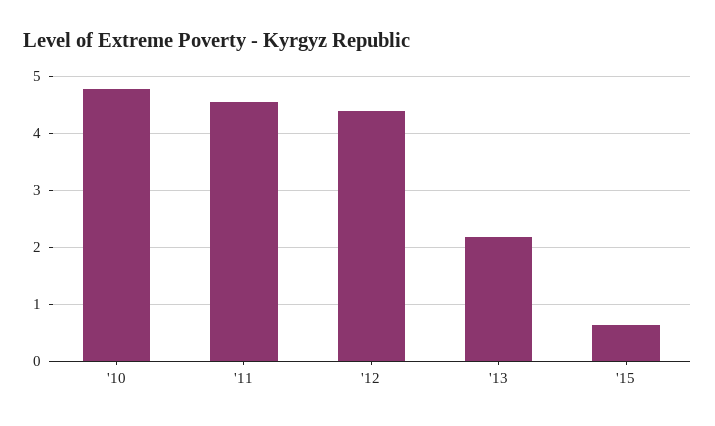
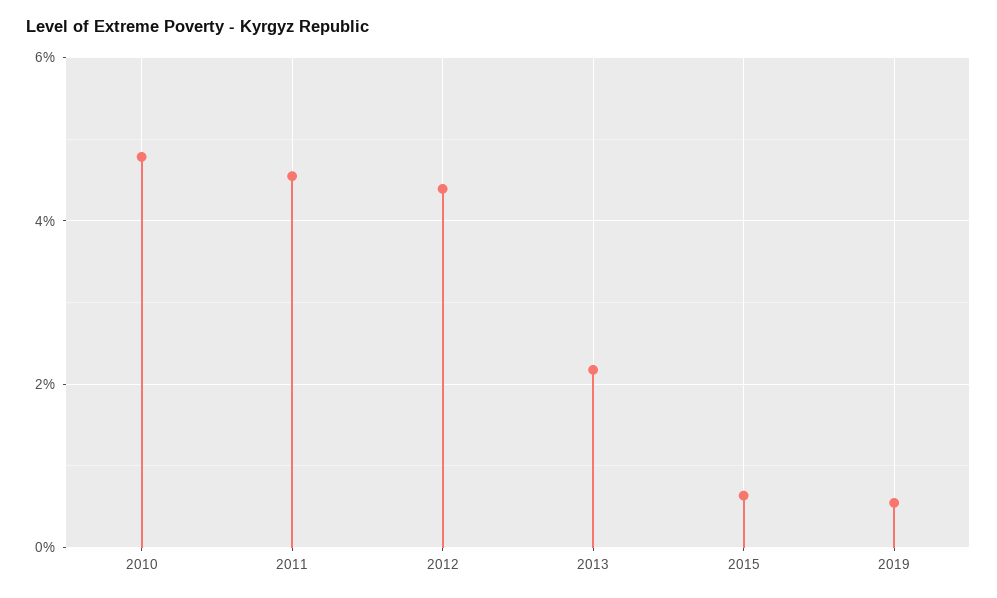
2019: none -> 0.6

